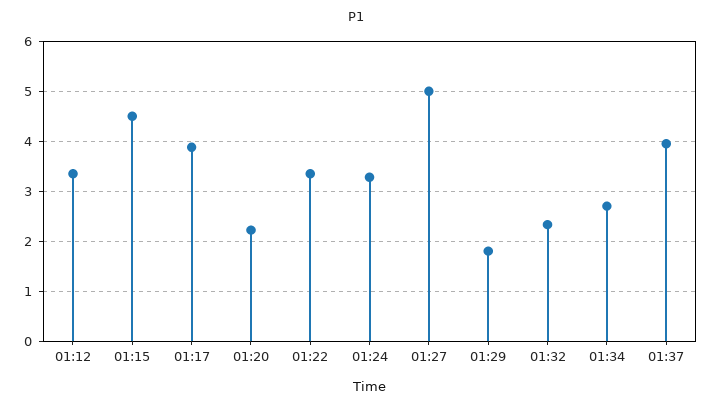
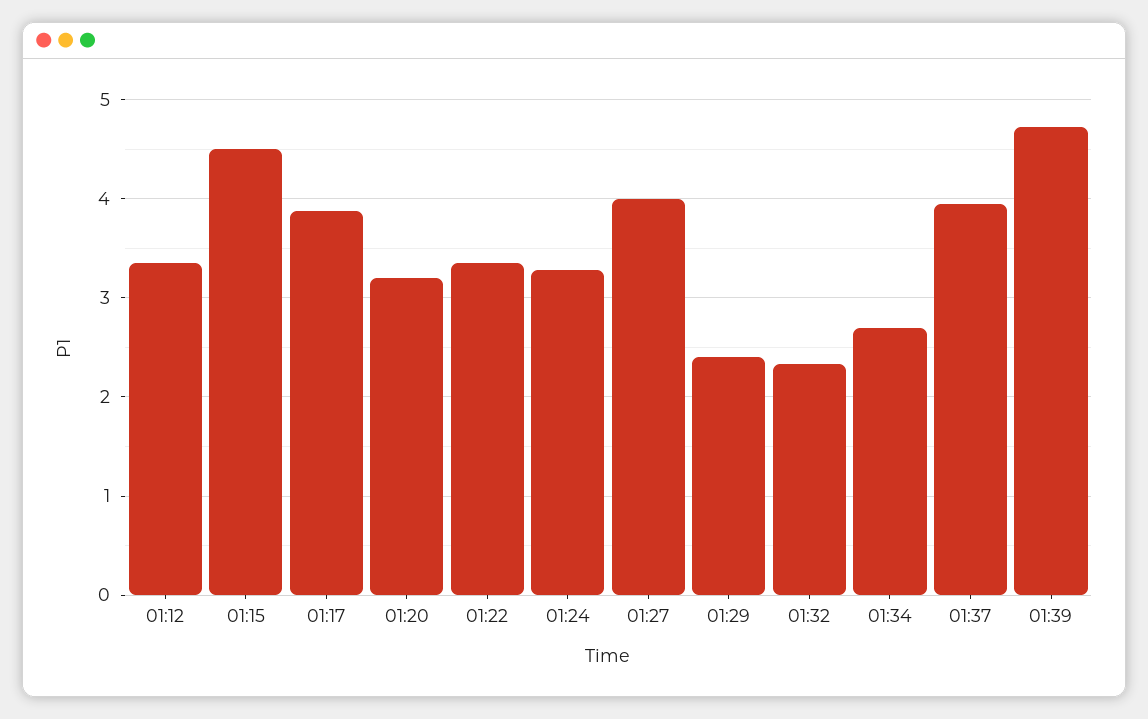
01:20: 2.2 -> 3.2
01:27: 5 -> 4
01:29: 1.8 -> 2.4
01:39: none -> 4.7

